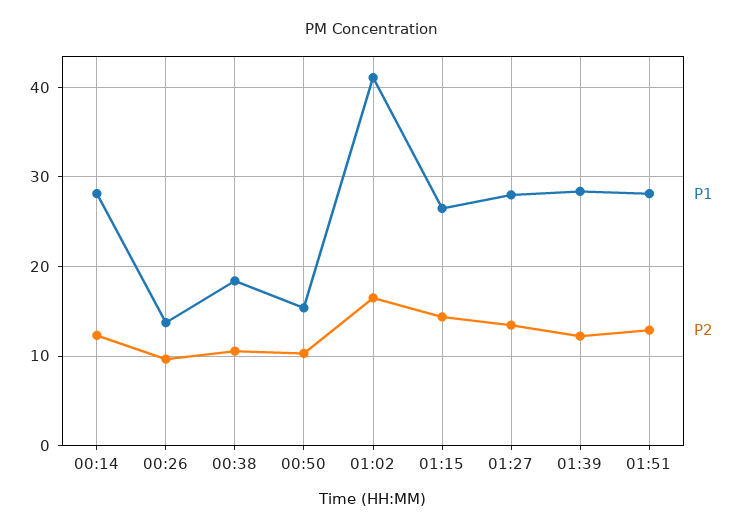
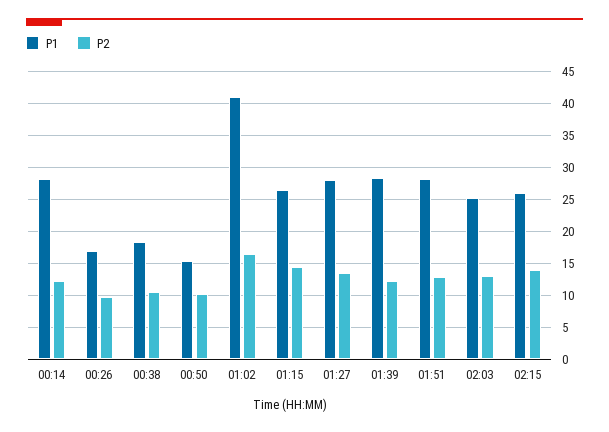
P1, 00:26: 14 -> 17
P1, 02:03: none -> 25
P2, 02:03: none -> 13
P1, 02:15: none -> 26
P2, 02:15: none -> 14

